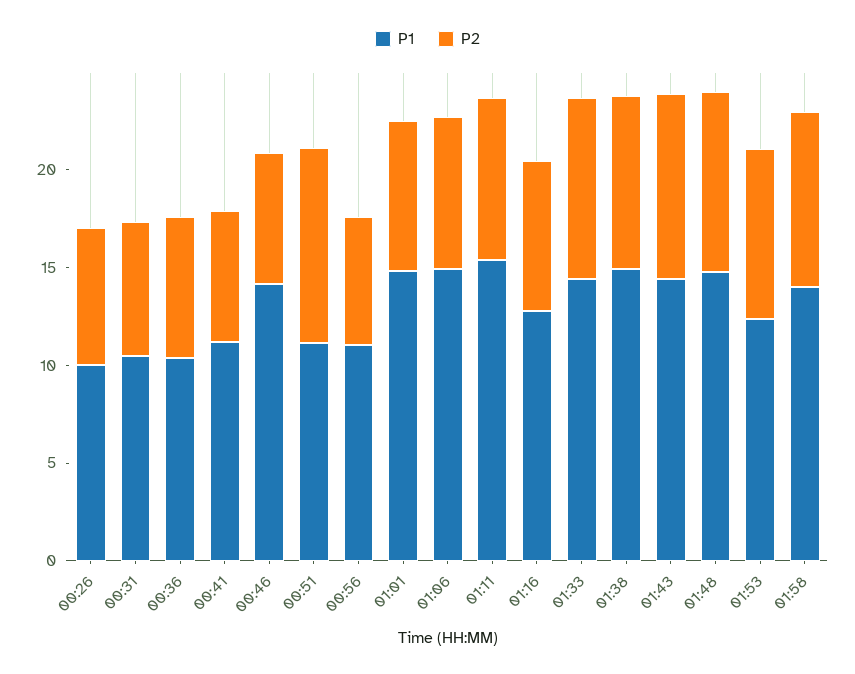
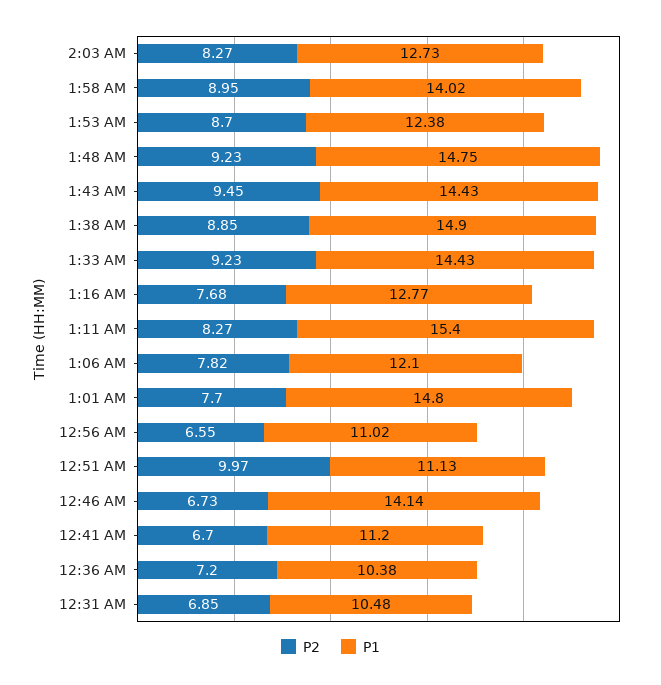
P1, 00:26: 10 -> none
P2, 00:26: 7 -> none
P1, 01:06: 15 -> 12.1
P2, 2:03 AM: none -> 8.27
P1, 2:03 AM: none -> 12.73

